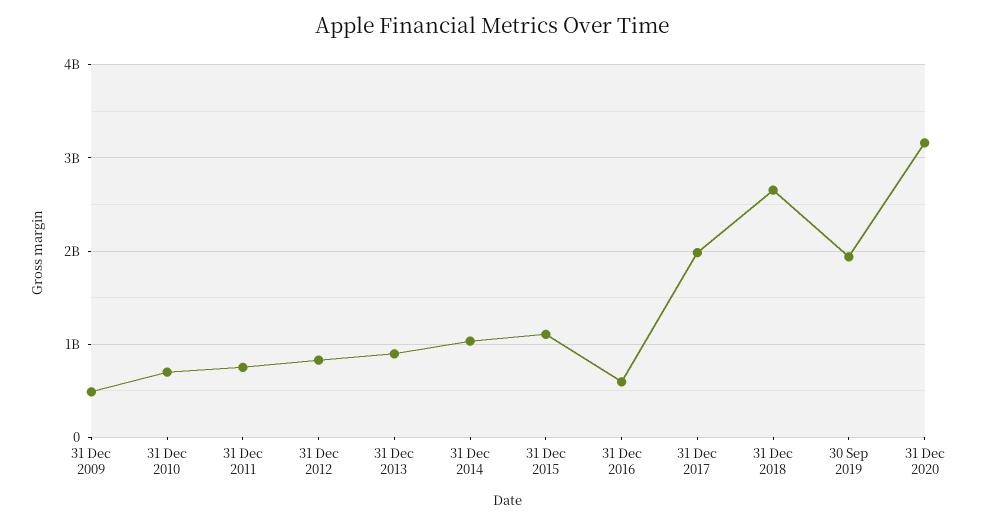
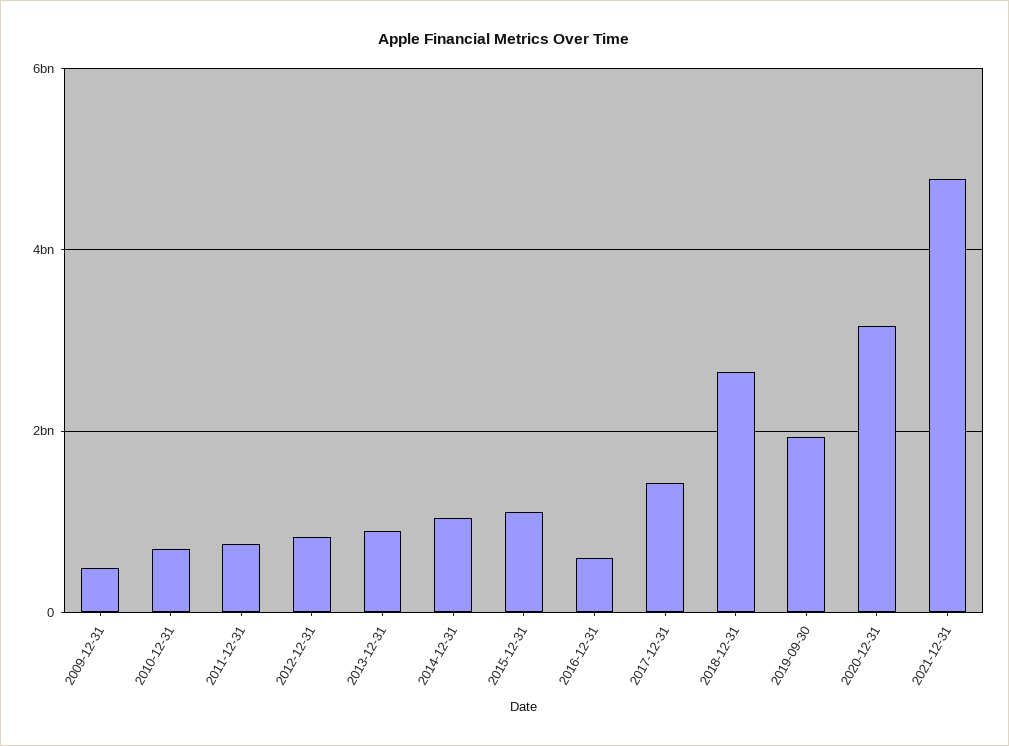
31 Dec 2017: 2000000000 -> 1400000000
2021-12-31: none -> 4800000000

